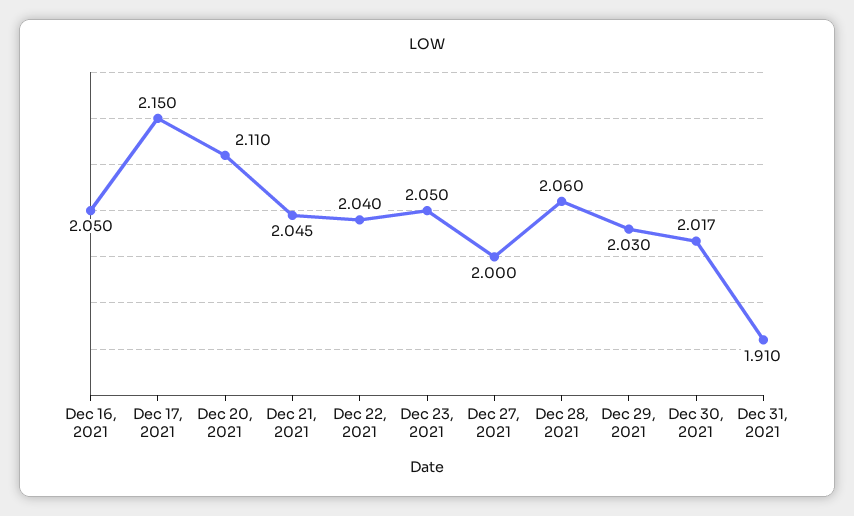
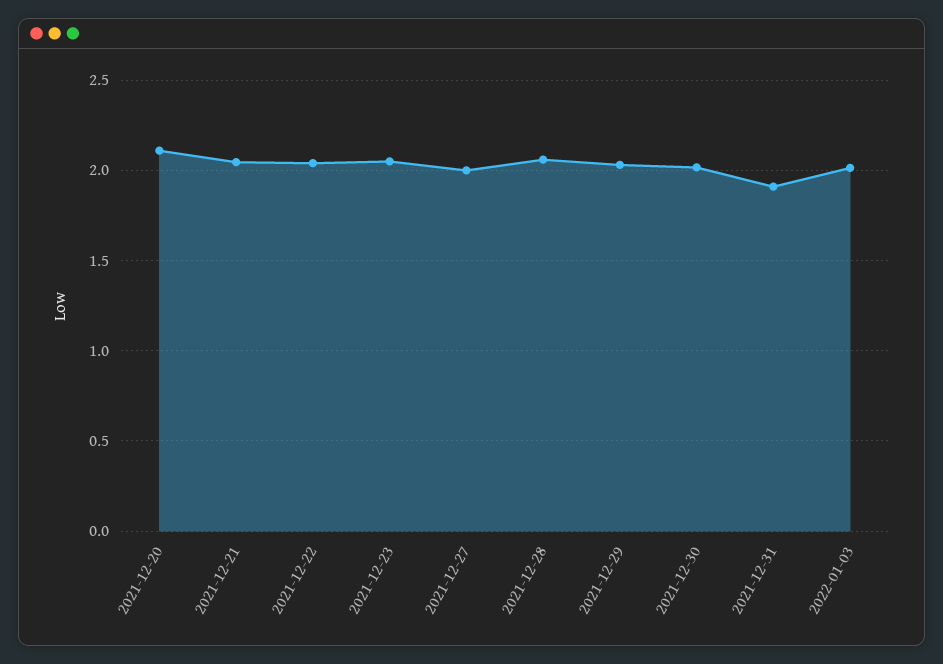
Dec 16, 2021: 2.05 -> none
Dec 17, 2021: 2.15 -> none
2022-01-03: none -> 2

